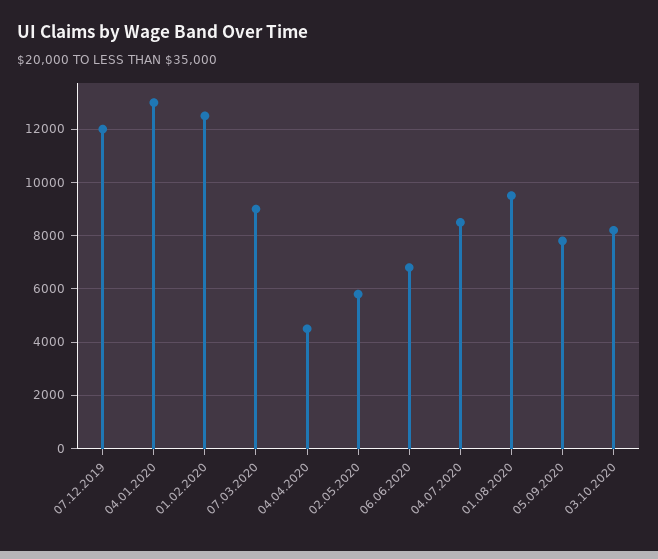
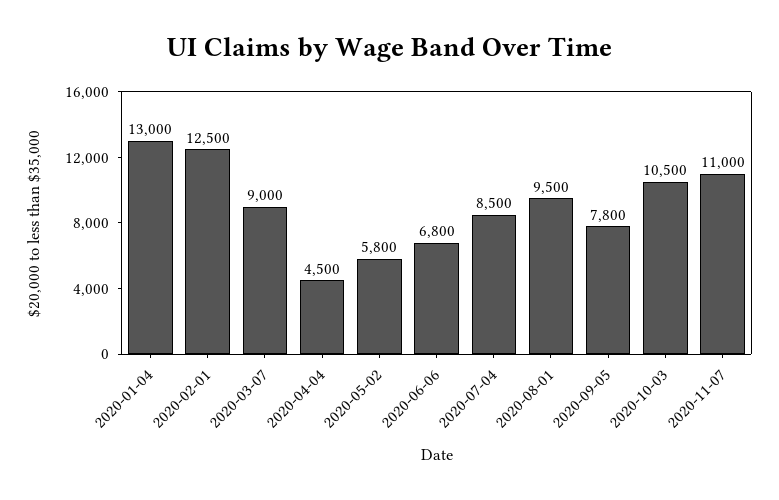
07.12.2019: 12000 -> none
03.10.2020: 8250 -> 10500
2020-11-07: none -> 11000

